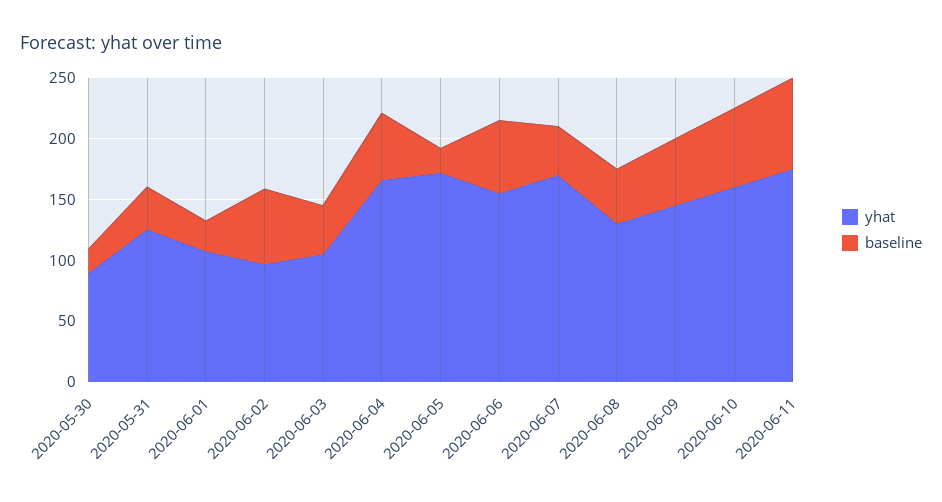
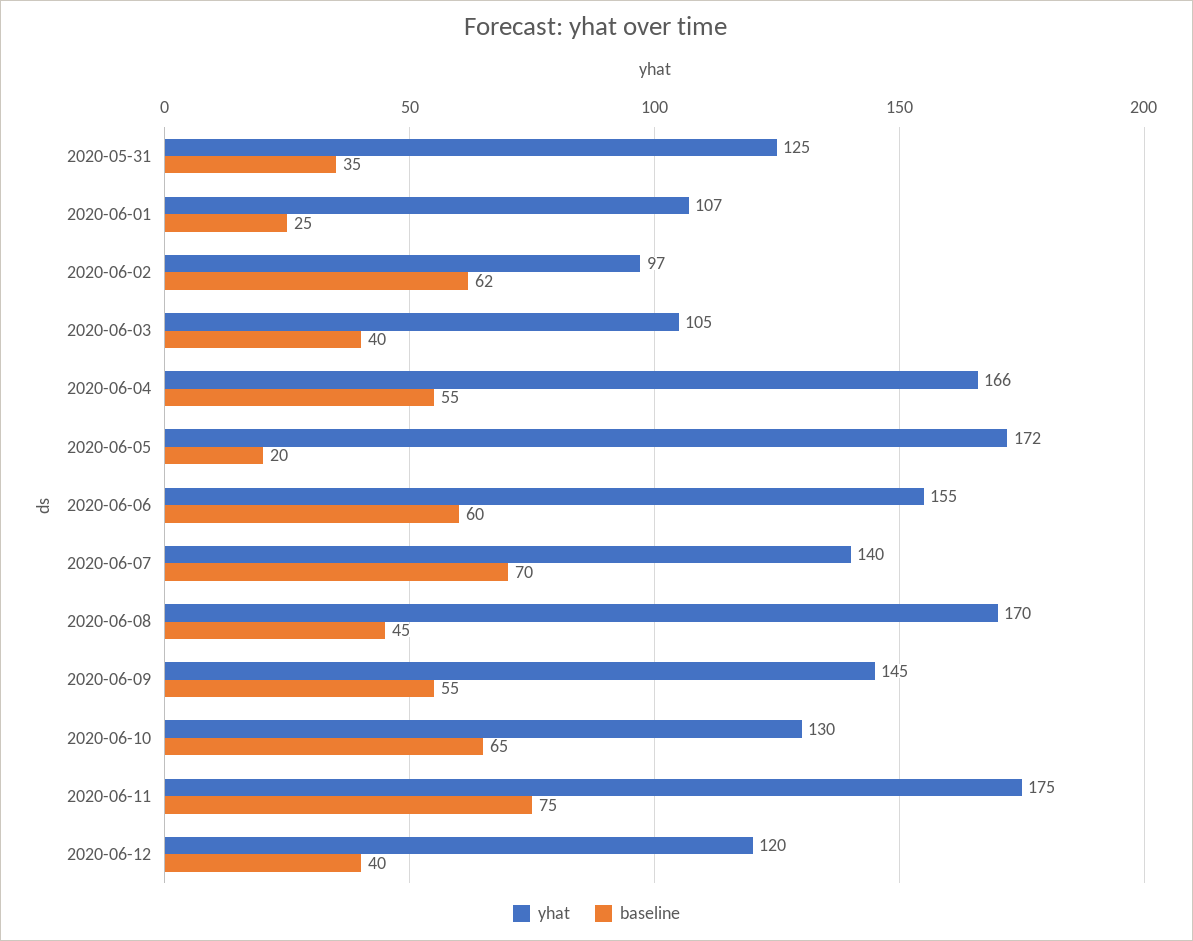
yhat, 2020-05-30: 90 -> none
baseline, 2020-05-30: 20 -> none
yhat, 2020-06-07: 170 -> 140
baseline, 2020-06-07: 40 -> 70
yhat, 2020-06-08: 130 -> 170
yhat, 2020-06-10: 160 -> 130
yhat, 2020-06-12: none -> 120
baseline, 2020-06-12: none -> 40

